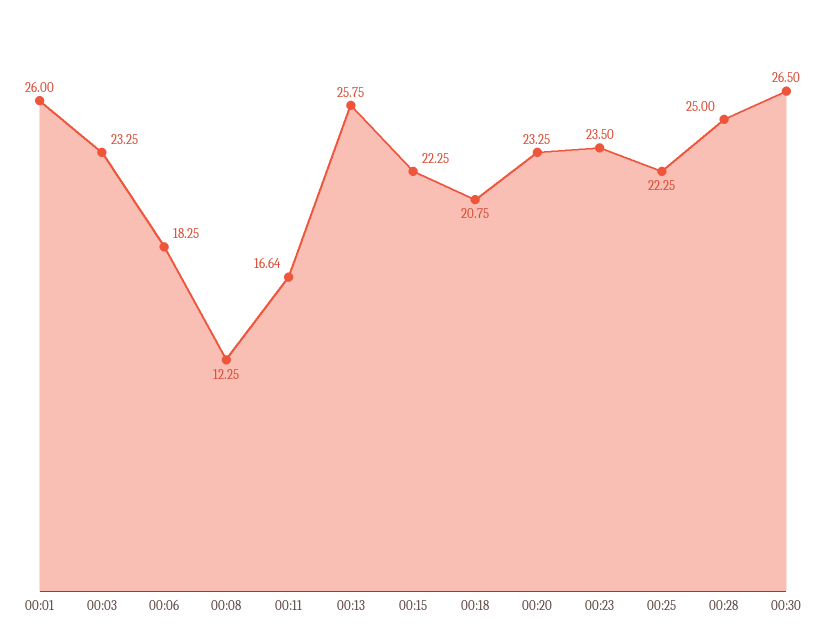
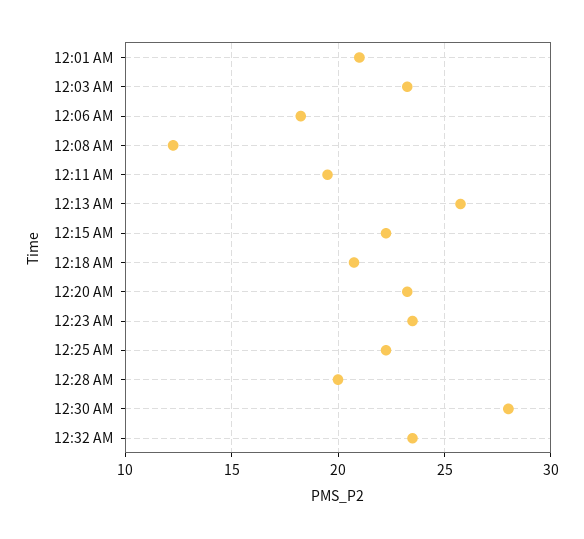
00:01: 26 -> 21
00:11: 16.64 -> 19.5
00:28: 25 -> 20
00:30: 26.5 -> 28
12:32 AM: none -> 23.5

